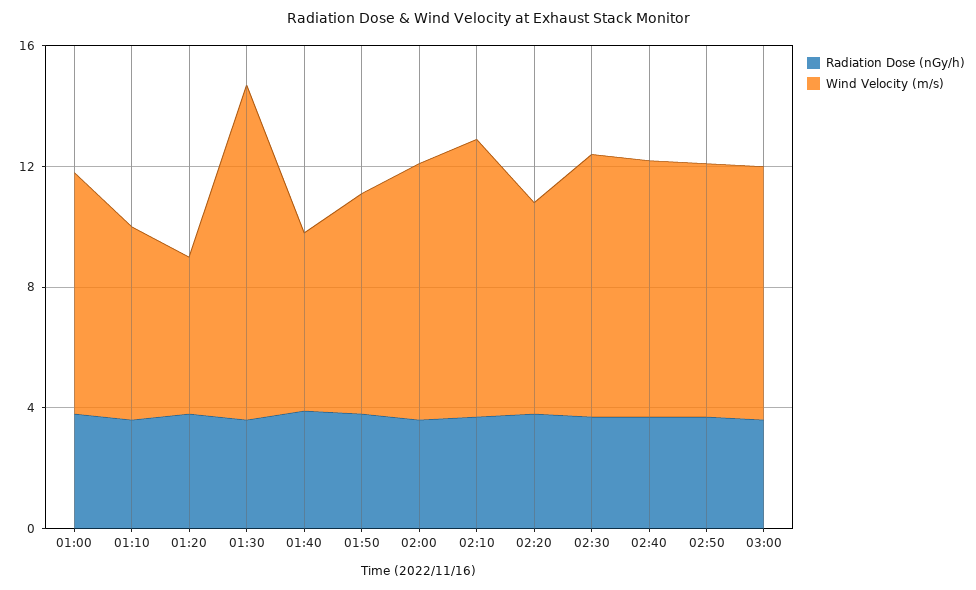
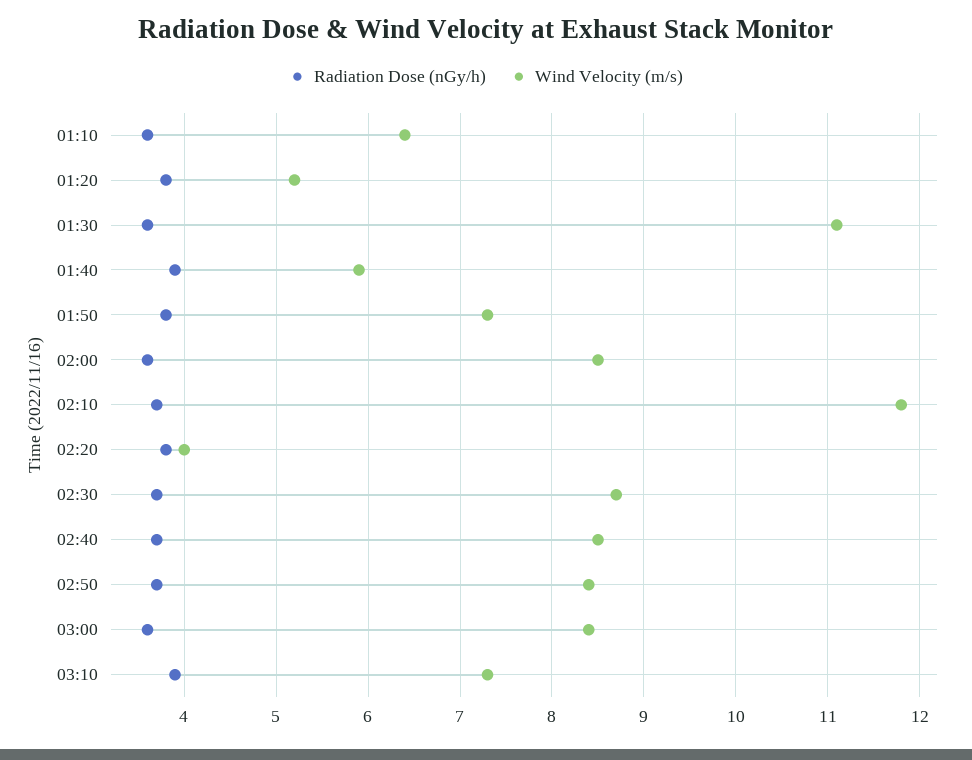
Radiation Dose (nGy/h), 01:00: 4 -> none
Wind Velocity (m/s), 01:00: 8 -> none
Wind Velocity (m/s), 02:10: 9 -> 11.8
Wind Velocity (m/s), 02:20: 7 -> 4
Radiation Dose (nGy/h), 03:10: none -> 3.9
Wind Velocity (m/s), 03:10: none -> 7.3

